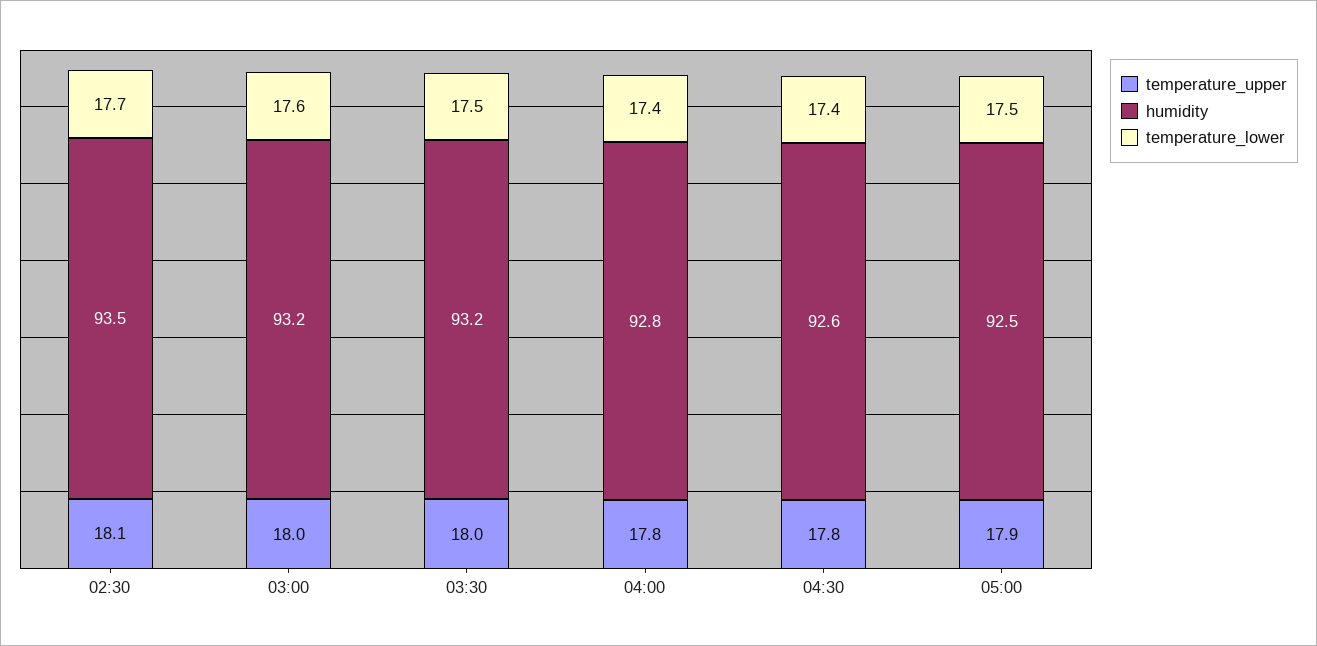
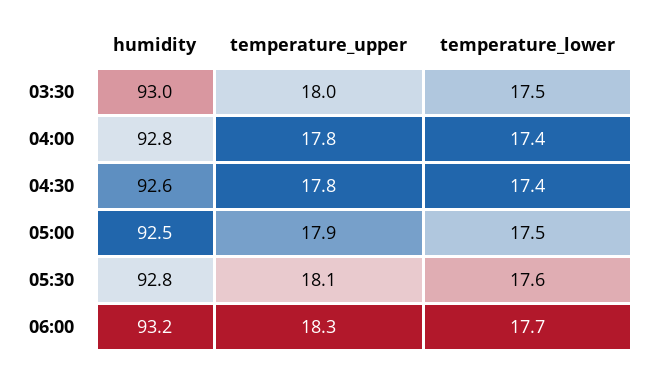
temperature_upper, 02:30: 18.1 -> none
humidity, 02:30: 93.5 -> none
temperature_lower, 02:30: 17.7 -> none
temperature_upper, 03:00: 18 -> none
humidity, 03:00: 93.2 -> none
temperature_lower, 03:00: 17.6 -> none
humidity, 03:30: 93.2 -> 93
humidity, 05:30: none -> 92.8
temperature_upper, 05:30: none -> 18.1
temperature_lower, 05:30: none -> 17.6
humidity, 06:00: none -> 93.2
temperature_upper, 06:00: none -> 18.3
temperature_lower, 06:00: none -> 17.7

